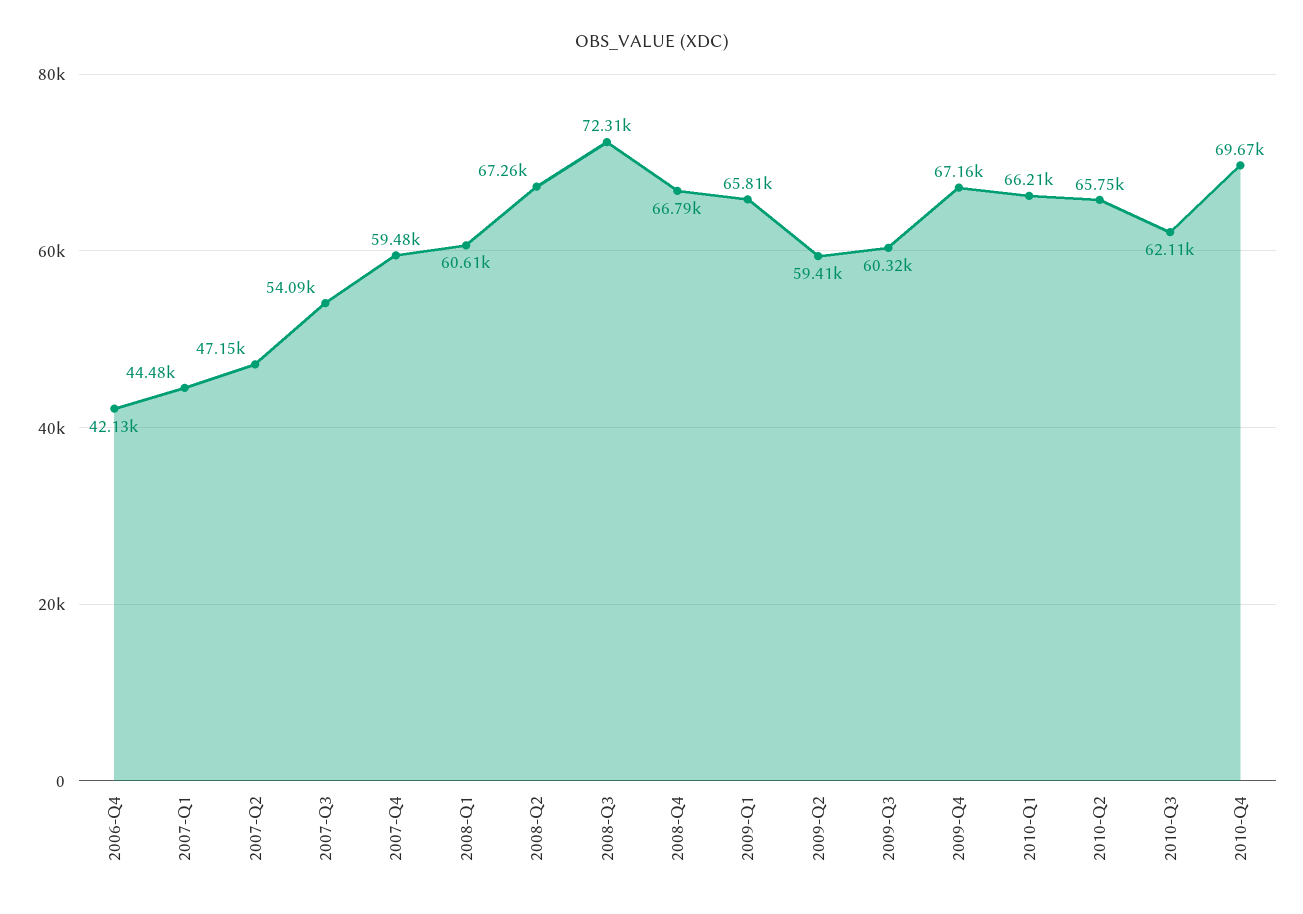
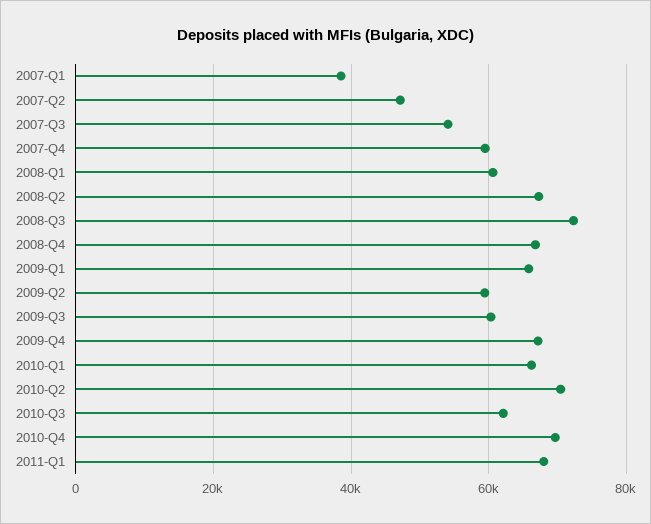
2006-Q4: 42130 -> none
2007-Q1: 44480 -> 38000
2010-Q2: 65750 -> 70000
2011-Q1: none -> 68000

